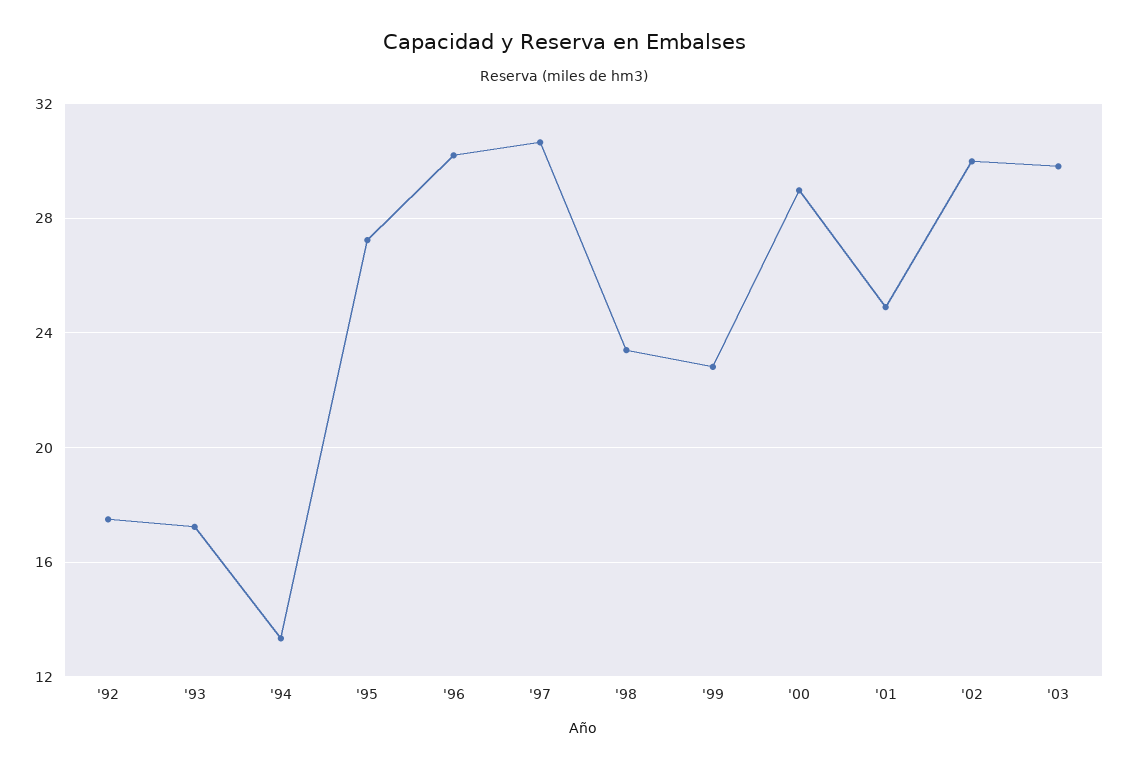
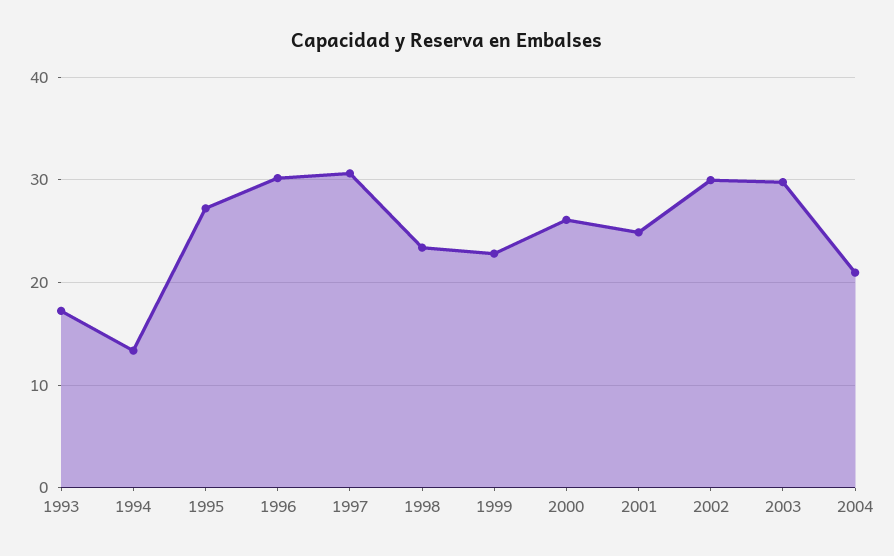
'92: 17.5 -> none
'00: 29 -> 26
2004: none -> 21

